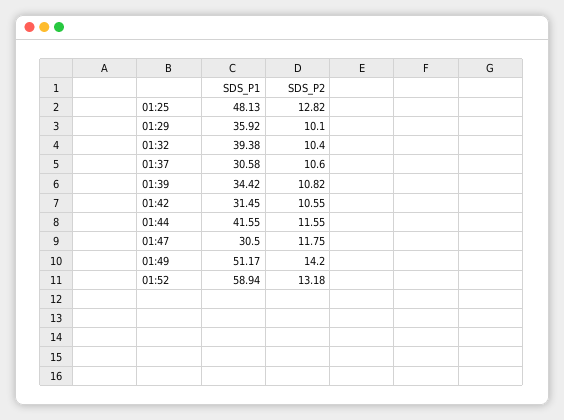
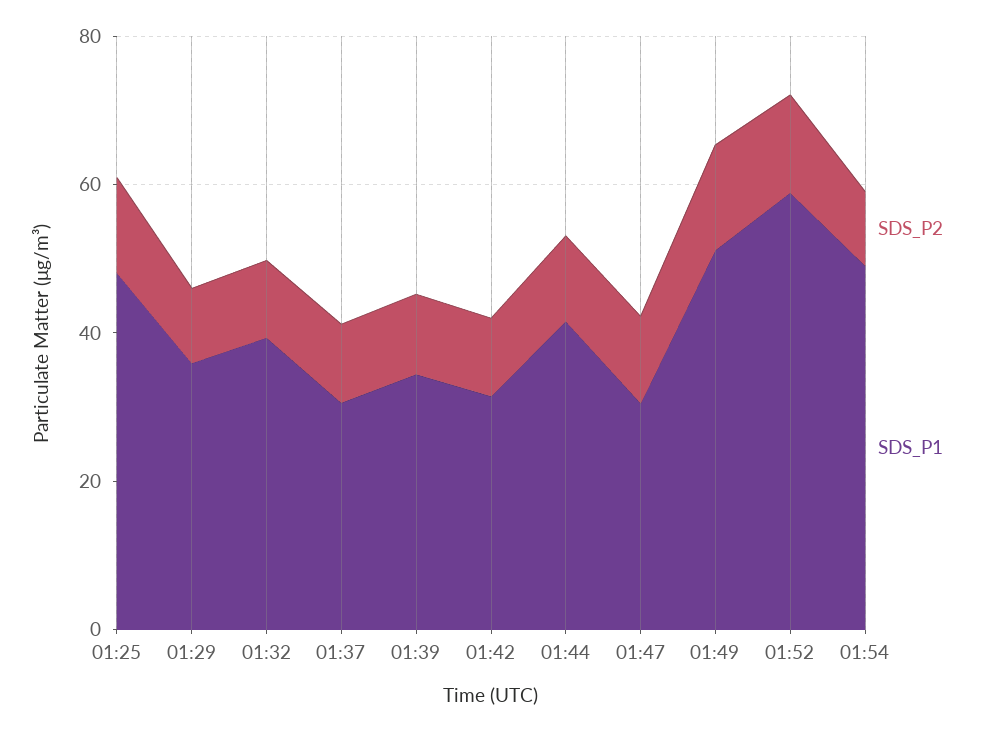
SDS_P2, 01:54: none -> 10
SDS_P1, 01:54: none -> 50

